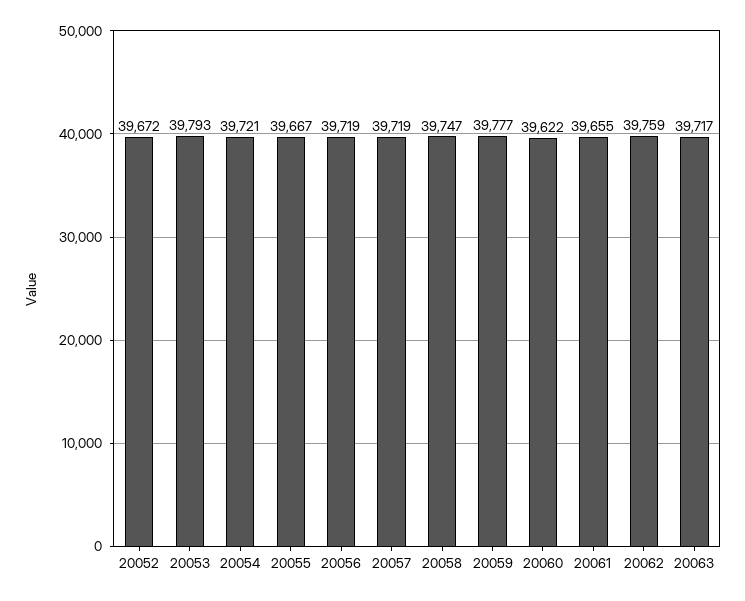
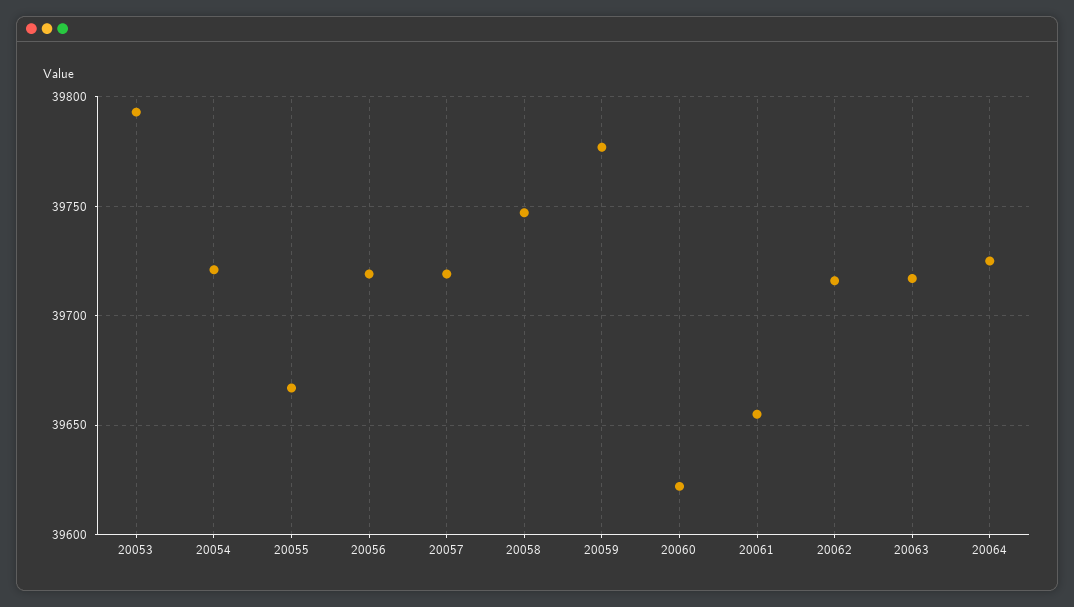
20052: 39672 -> none
20062: 39759 -> 39715
20064: none -> 39725

